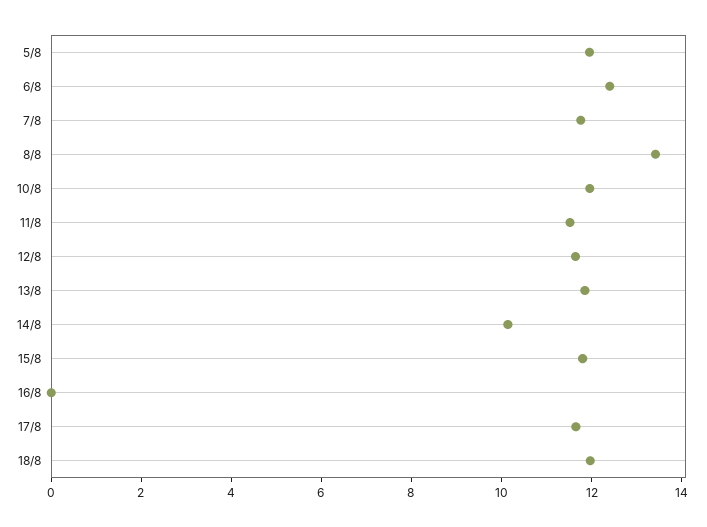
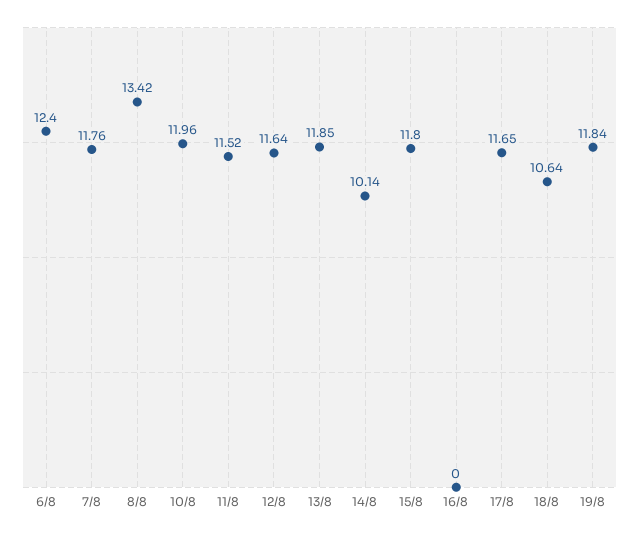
5/8: 12 -> none
18/8: 12 -> 10.64
19/8: none -> 11.84

